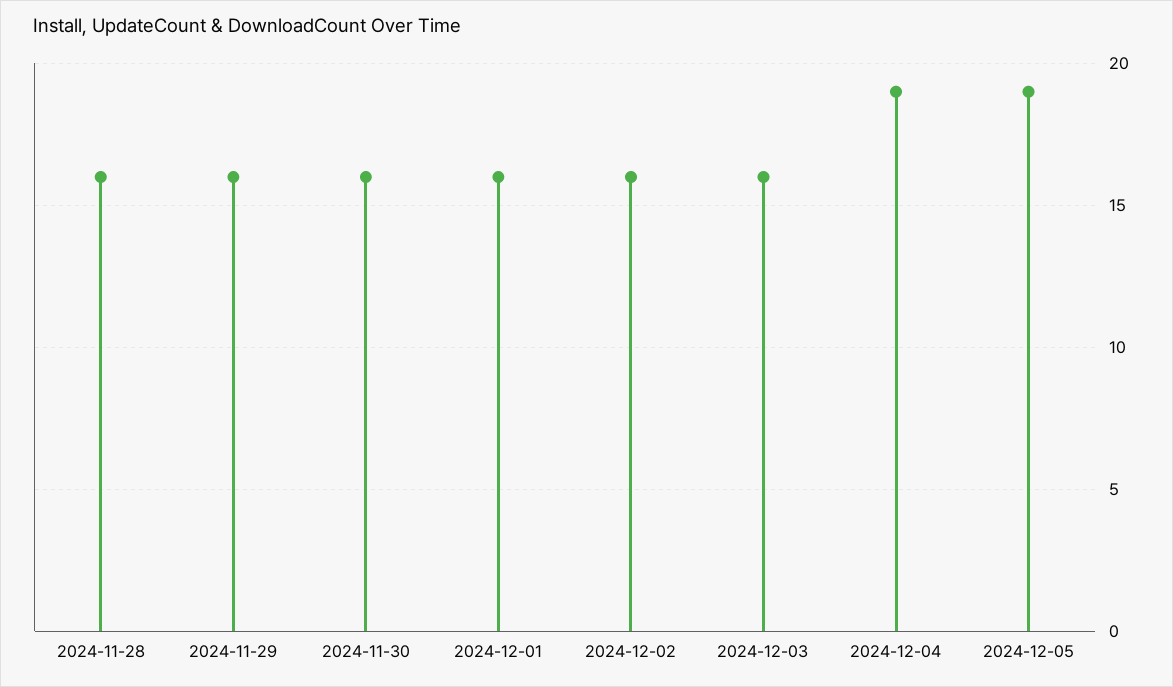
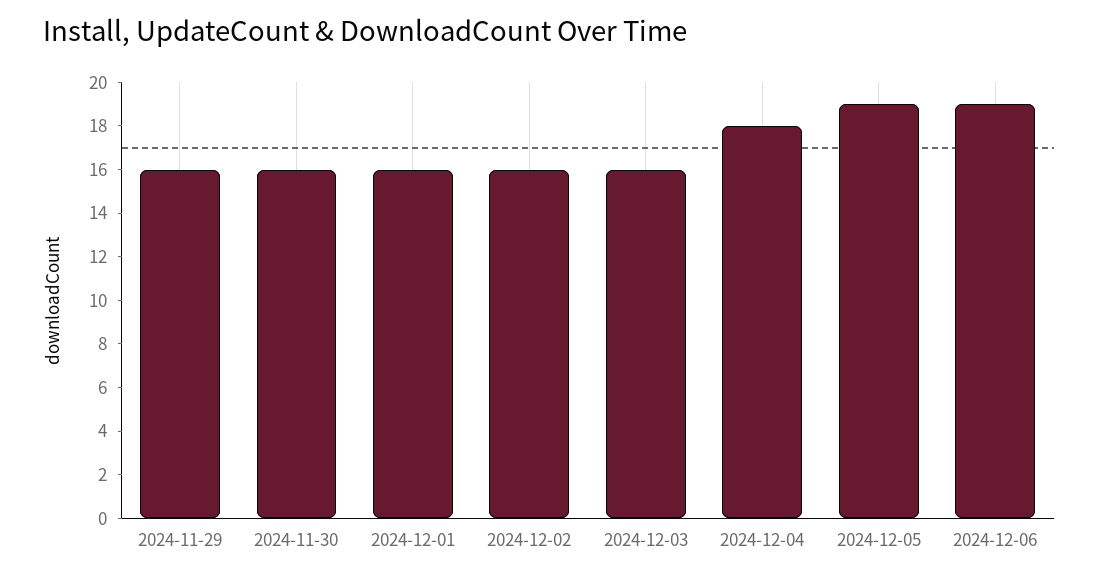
2024-11-28: 16 -> none
2024-12-04: 19 -> 18
2024-12-06: none -> 19

